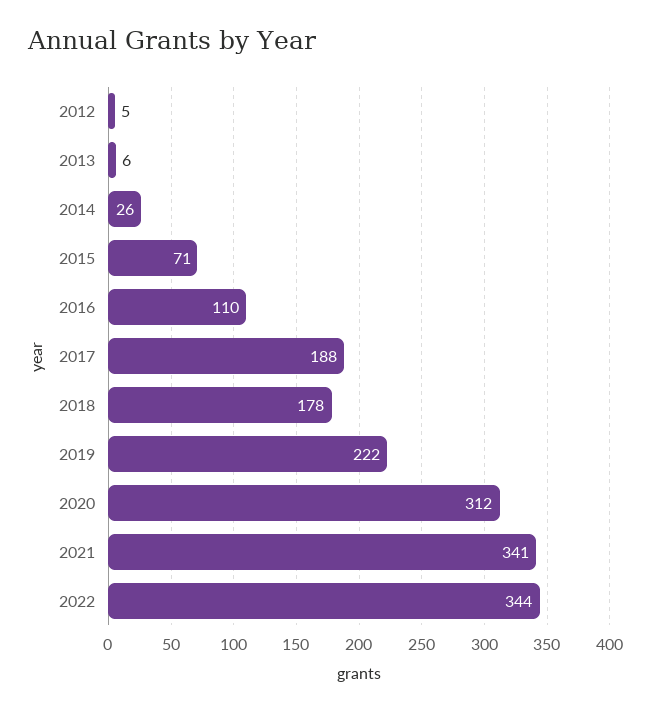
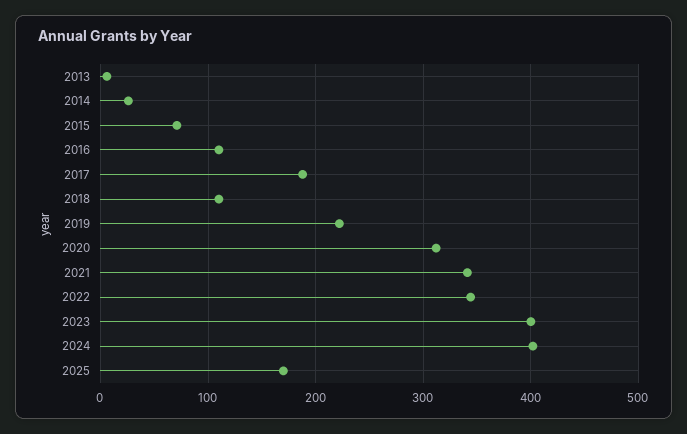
2012: 5 -> none
2018: 178 -> 110
2023: none -> 400
2024: none -> 400
2025: none -> 170

